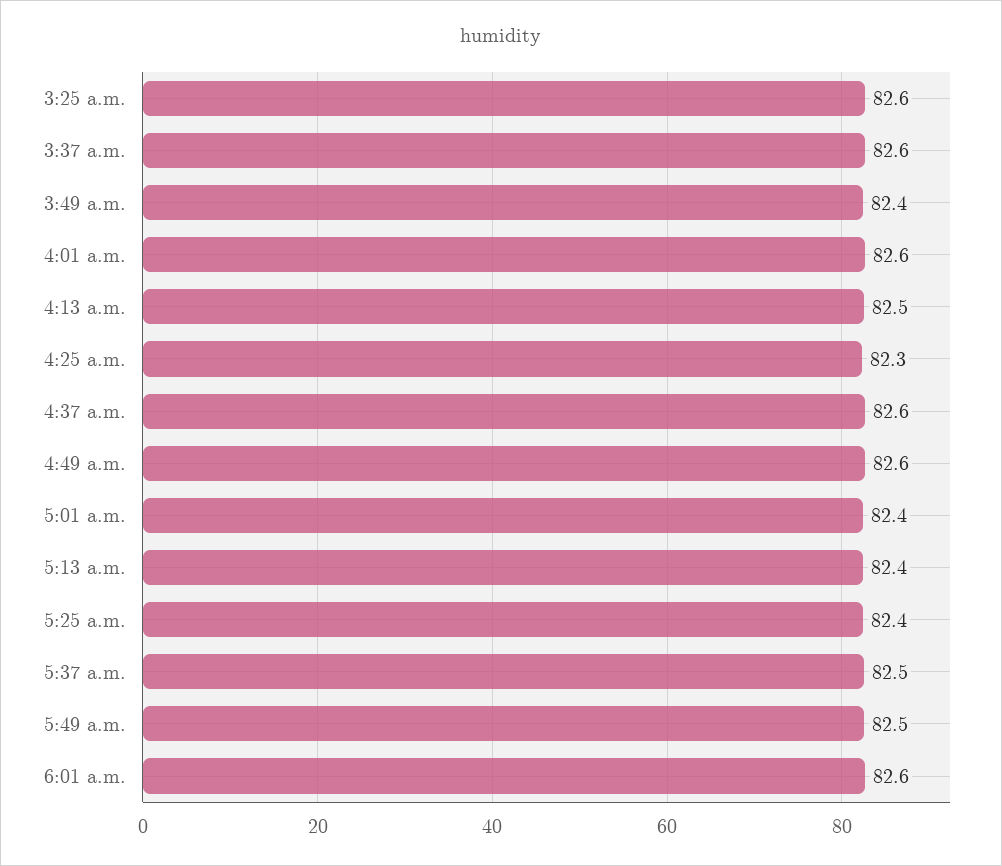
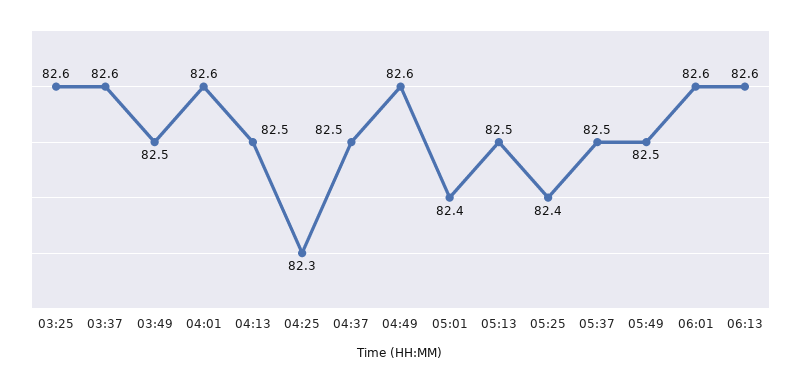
3:49 a.m.: 82.4 -> 82.5
4:37 a.m.: 82.6 -> 82.5
5:13 a.m.: 82.4 -> 82.5
06:13: none -> 82.6

